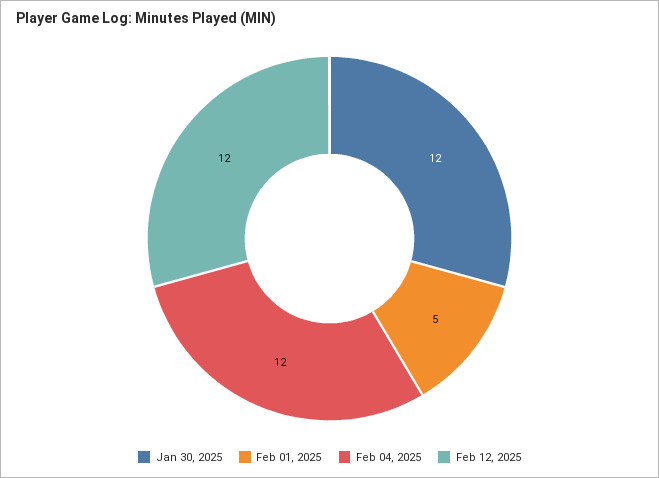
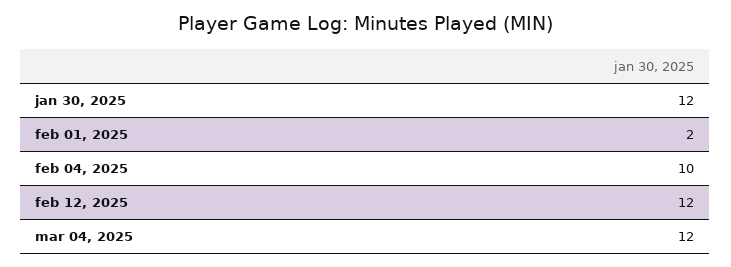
Feb 01, 2025: 5 -> 2
Feb 04, 2025: 12 -> 10
mar 04, 2025: none -> 12

